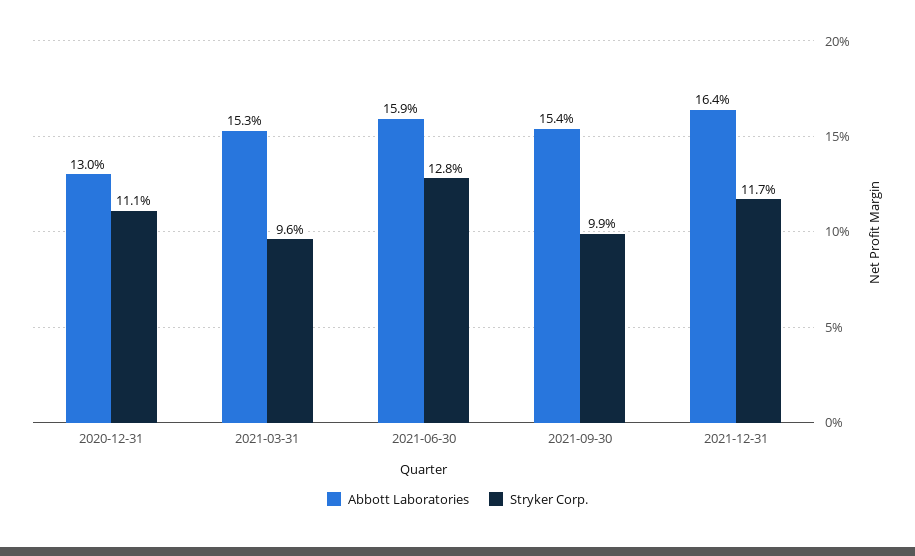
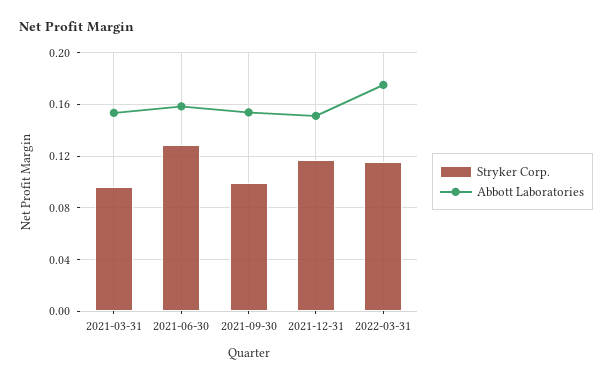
Abbott Laboratories, 2020-12-31: 0.13 -> none
Stryker Corp., 2020-12-31: 0.111 -> none
Abbott Laboratories, 2021-12-31: 0.164 -> 0.15
Stryker Corp., 2022-03-31: none -> 0.115
Abbott Laboratories, 2022-03-31: none -> 0.175

